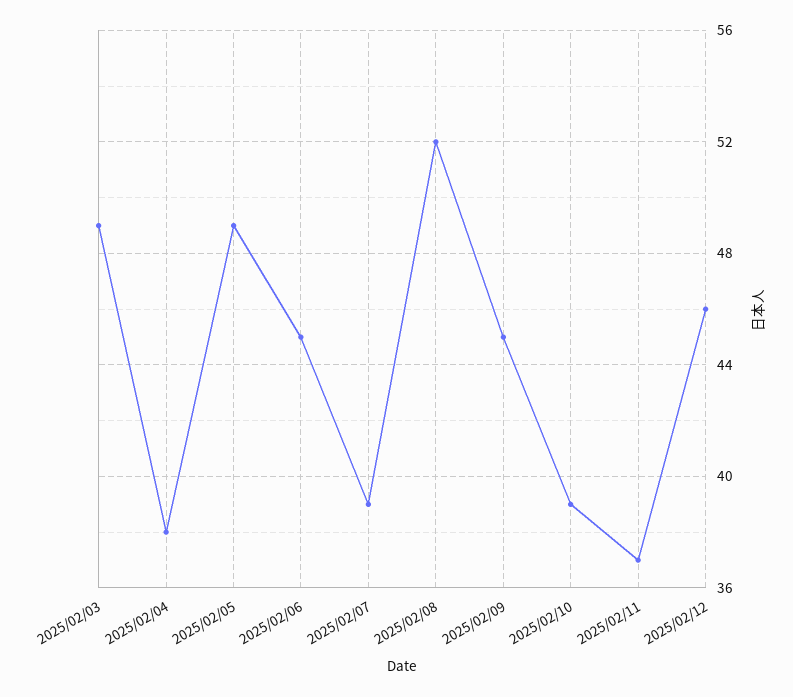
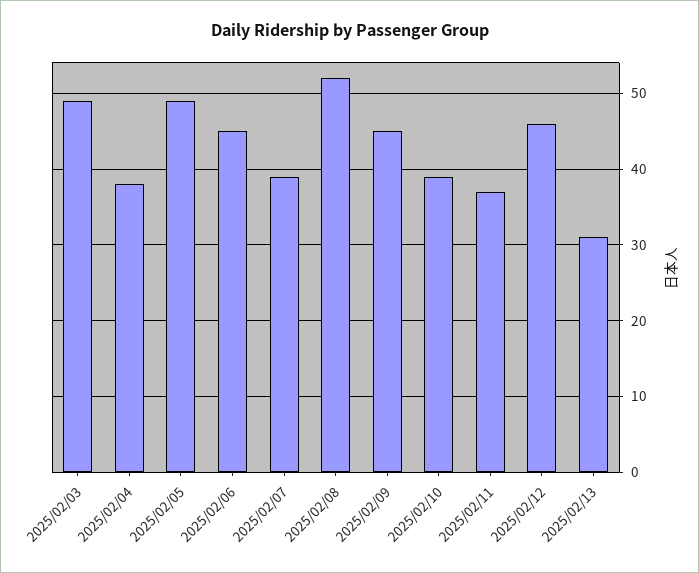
2025/02/13: none -> 31

